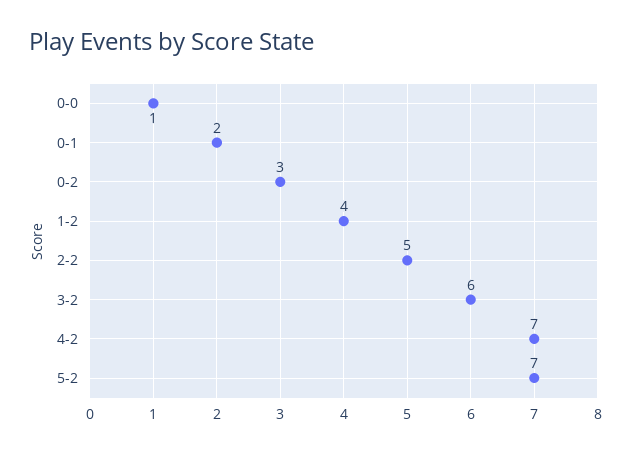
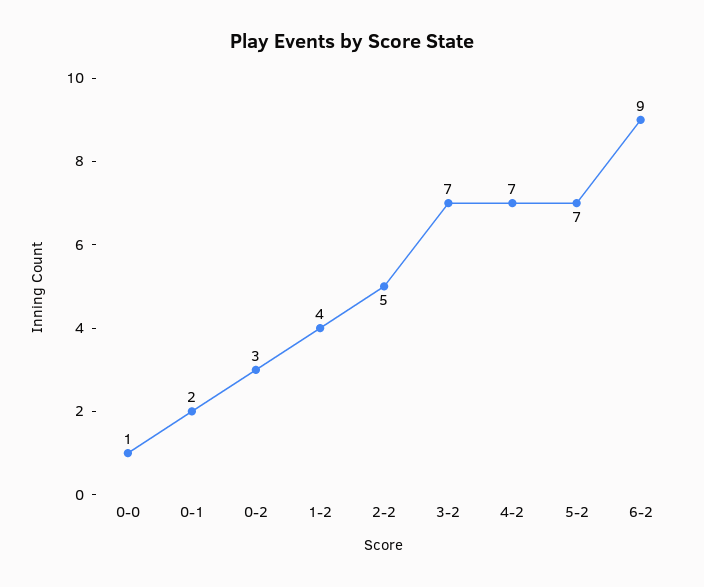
3-2: 6 -> 7
6-2: none -> 9

